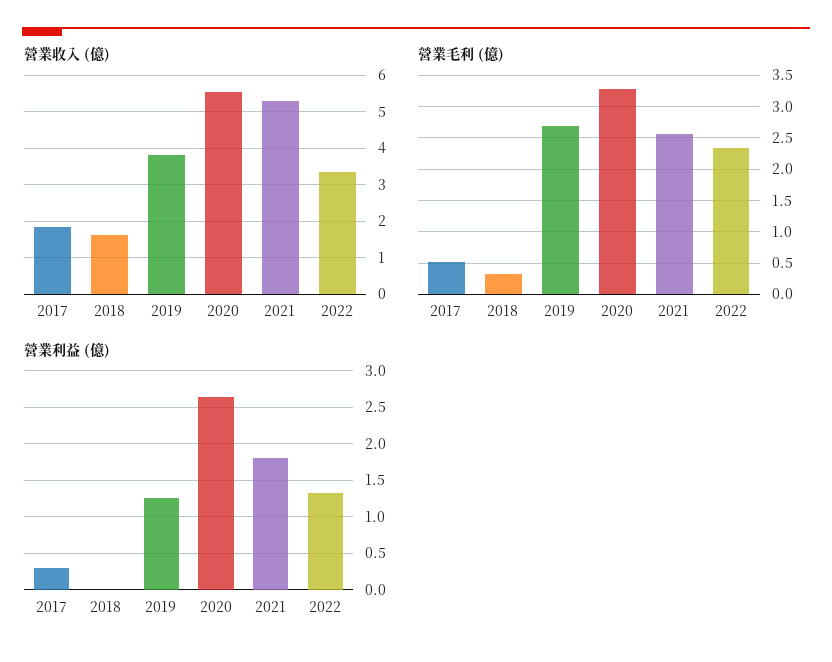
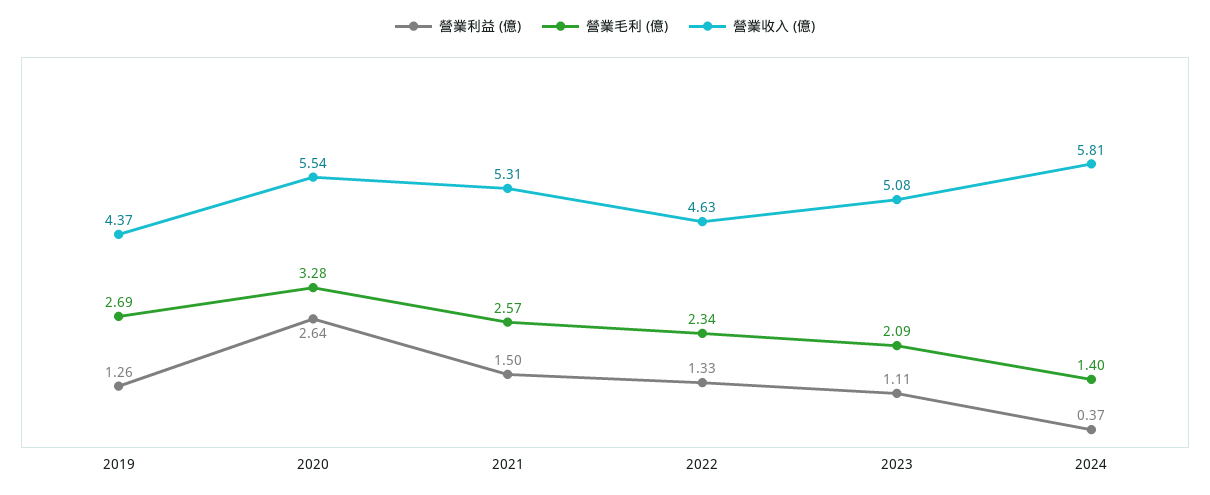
營業收入 (億), 2017: 1.8 -> none
營業收入 (億), 2018: 1.6 -> none
營業收入 (億), 2019: 3.8 -> 4.37
營業收入 (億), 2022: 3.4 -> 4.63
營業毛利 (億), 2017: 0.5 -> none
營業毛利 (億), 2018: 0.3 -> none
營業利益 (億), 2017: 0.3 -> none
營業利益 (億), 2018: 0 -> none
營業利益 (億), 2021: 1.8 -> 1.5
營業利益 (億), 2023: none -> 1.11
營業毛利 (億), 2023: none -> 2.09
營業收入 (億), 2023: none -> 5.08
營業利益 (億), 2024: none -> 0.37
營業毛利 (億), 2024: none -> 1.4
營業收入 (億), 2024: none -> 5.81

